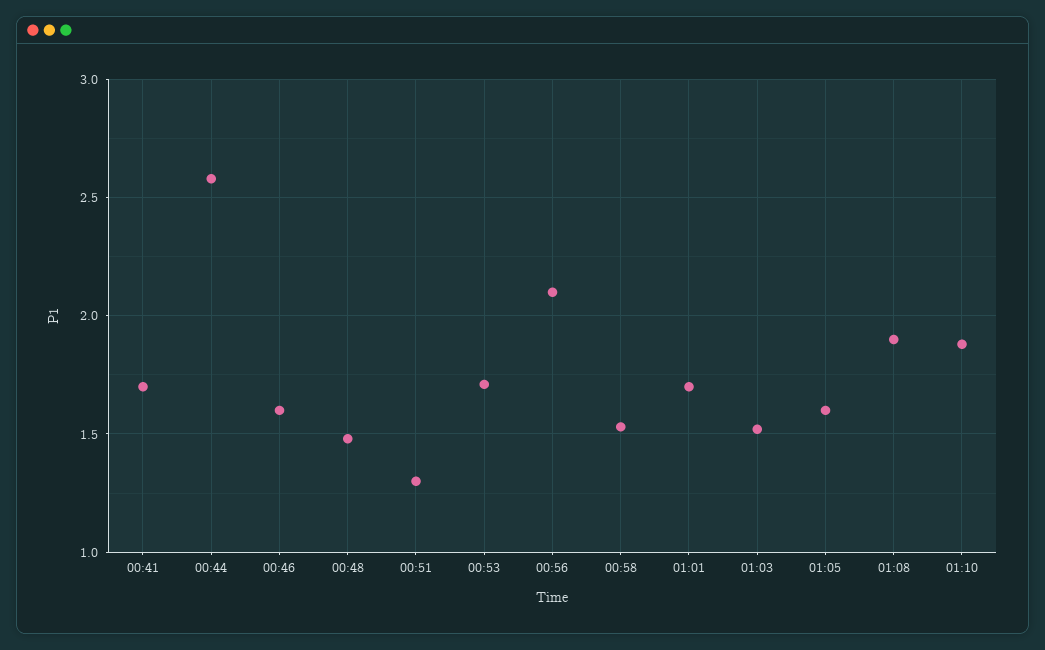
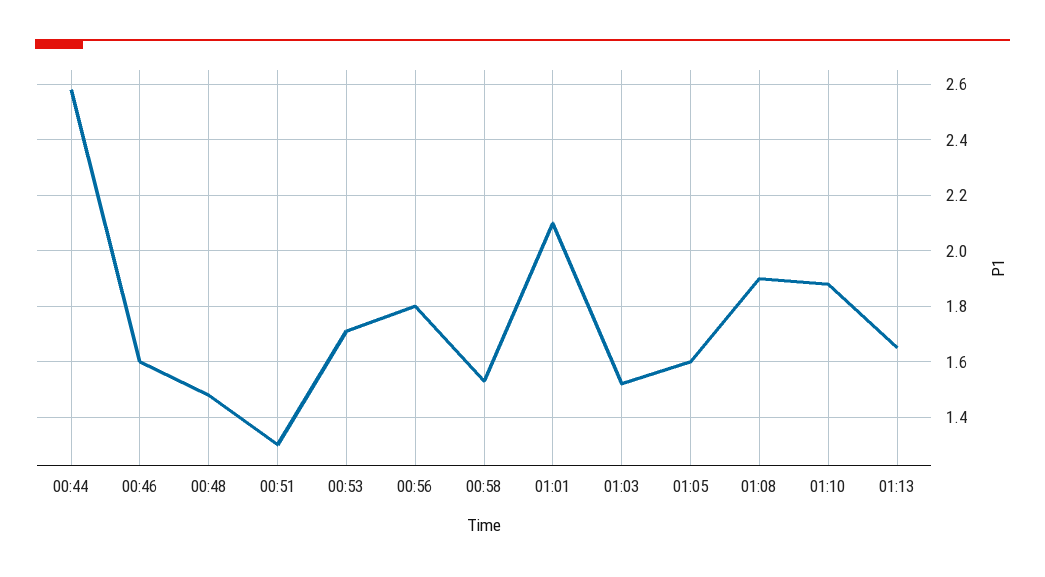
00:41: 1.7 -> none
00:56: 2.1 -> 1.8
01:01: 1.7 -> 2.1
01:13: none -> 1.65

